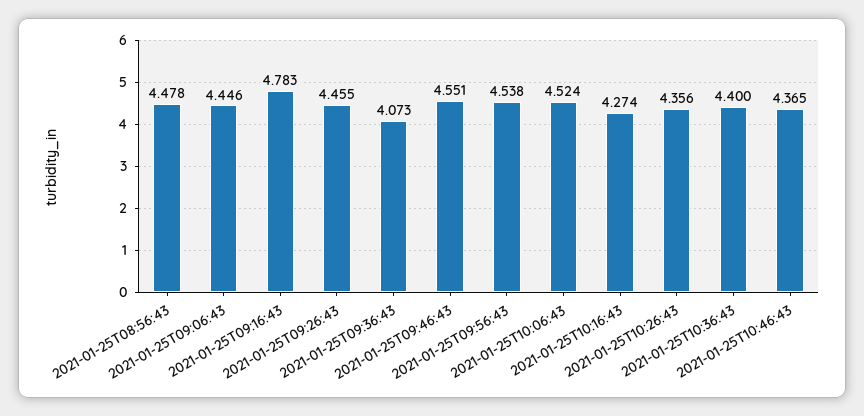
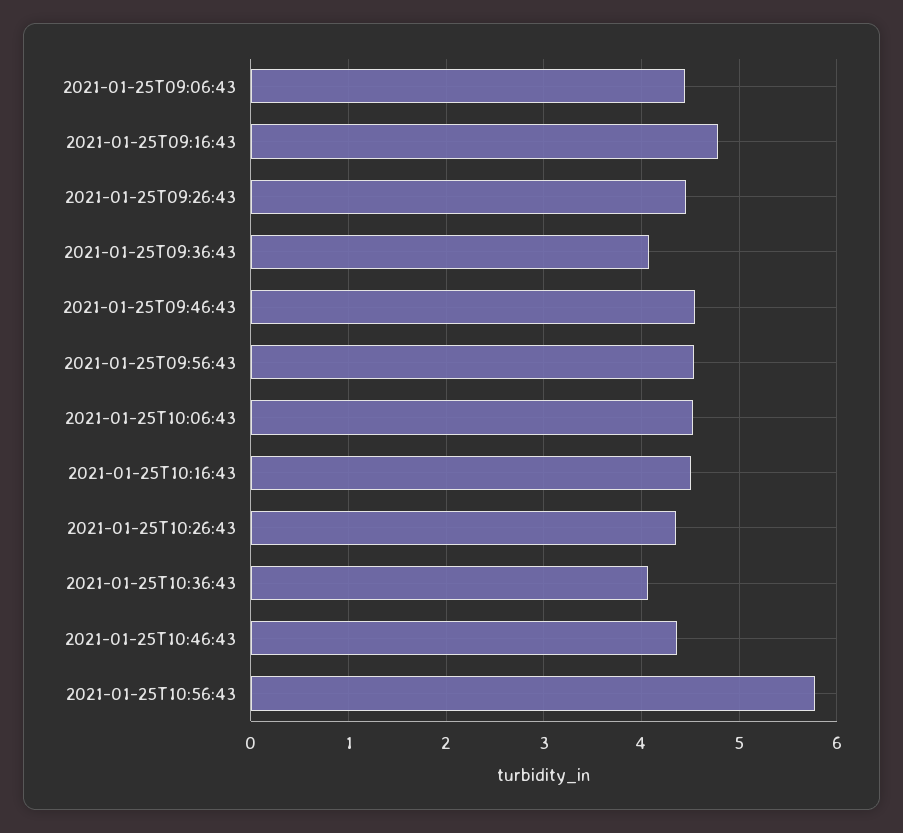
2021-01-25T08:56:43: 4.478 -> none
2021-01-25T10:16:43: 4.274 -> 4.5
2021-01-25T10:36:43: 4.4 -> 4.1
2021-01-25T10:56:43: none -> 5.8

